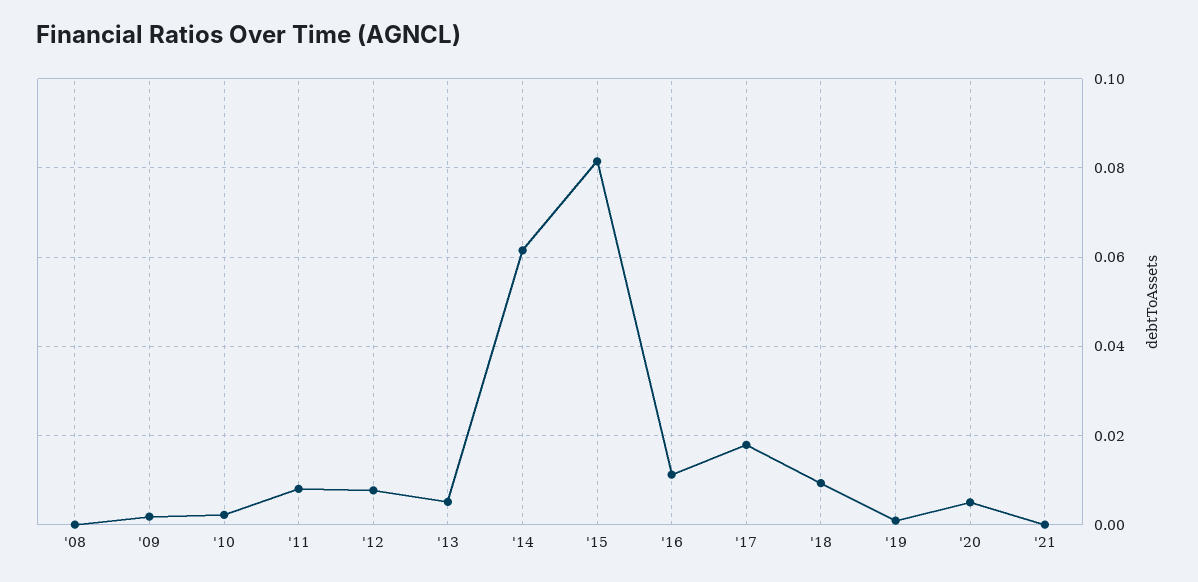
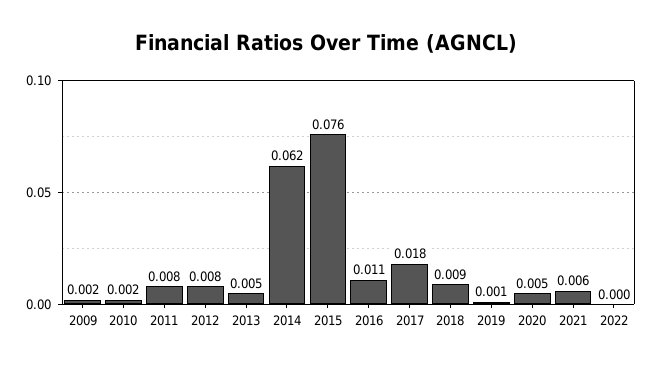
'08: 0 -> none
'15: 0.082 -> 0.076
'21: 0 -> 0.006
2022: none -> 0

